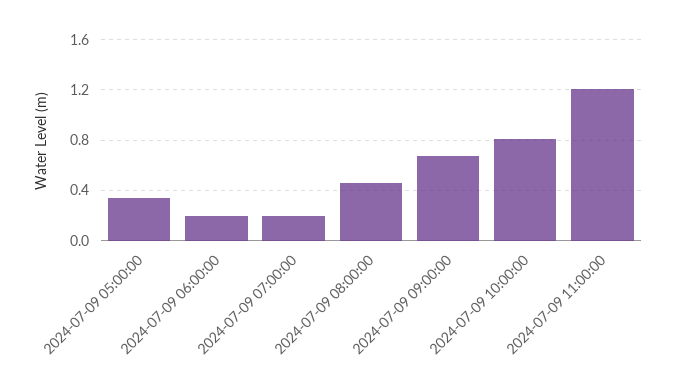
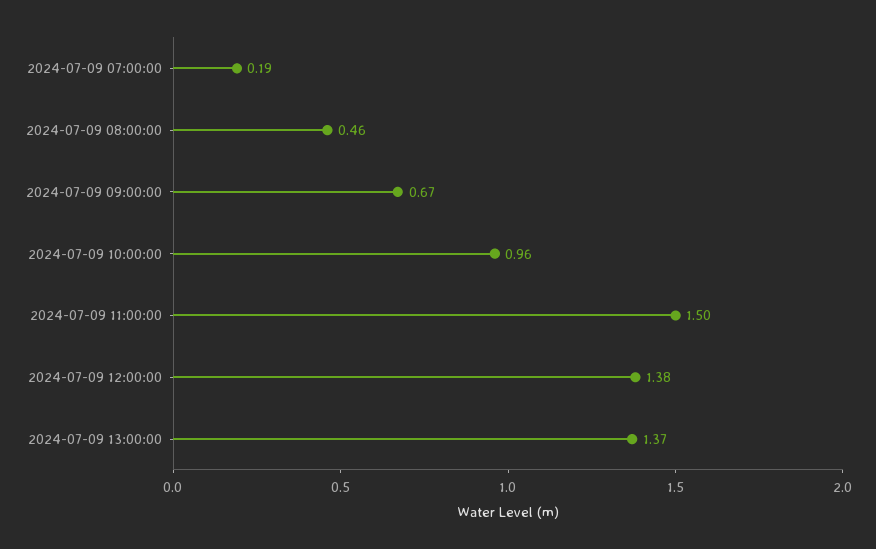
2024-07-09 05:00:00: 0.35 -> none
2024-07-09 06:00:00: 0.2 -> none
2024-07-09 10:00:00: 0.8 -> 0.96
2024-07-09 11:00:00: 1.2 -> 1.5
2024-07-09 12:00:00: none -> 1.38
2024-07-09 13:00:00: none -> 1.37

